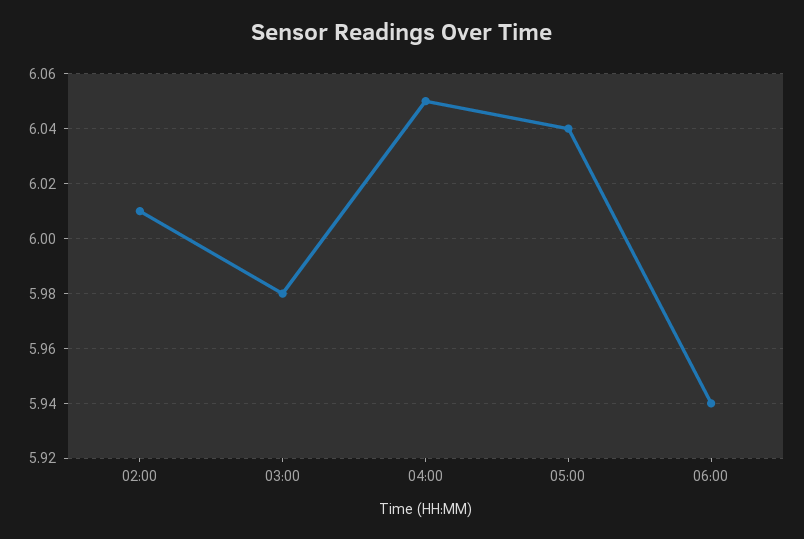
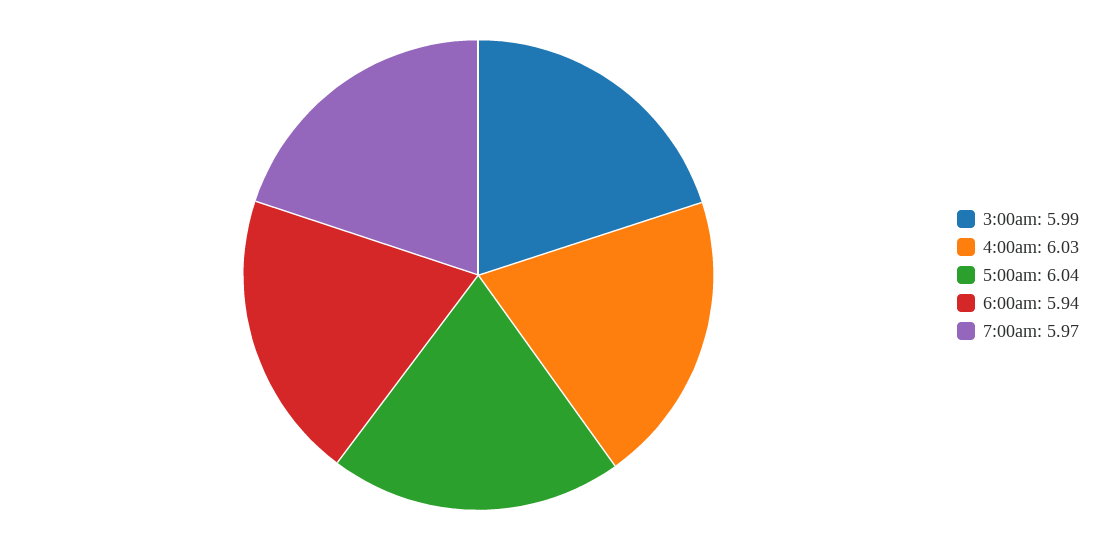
02:00: 6.01 -> none
03:00: 5.98 -> 5.99
04:00: 6.05 -> 6.03
7:00am: none -> 5.97

